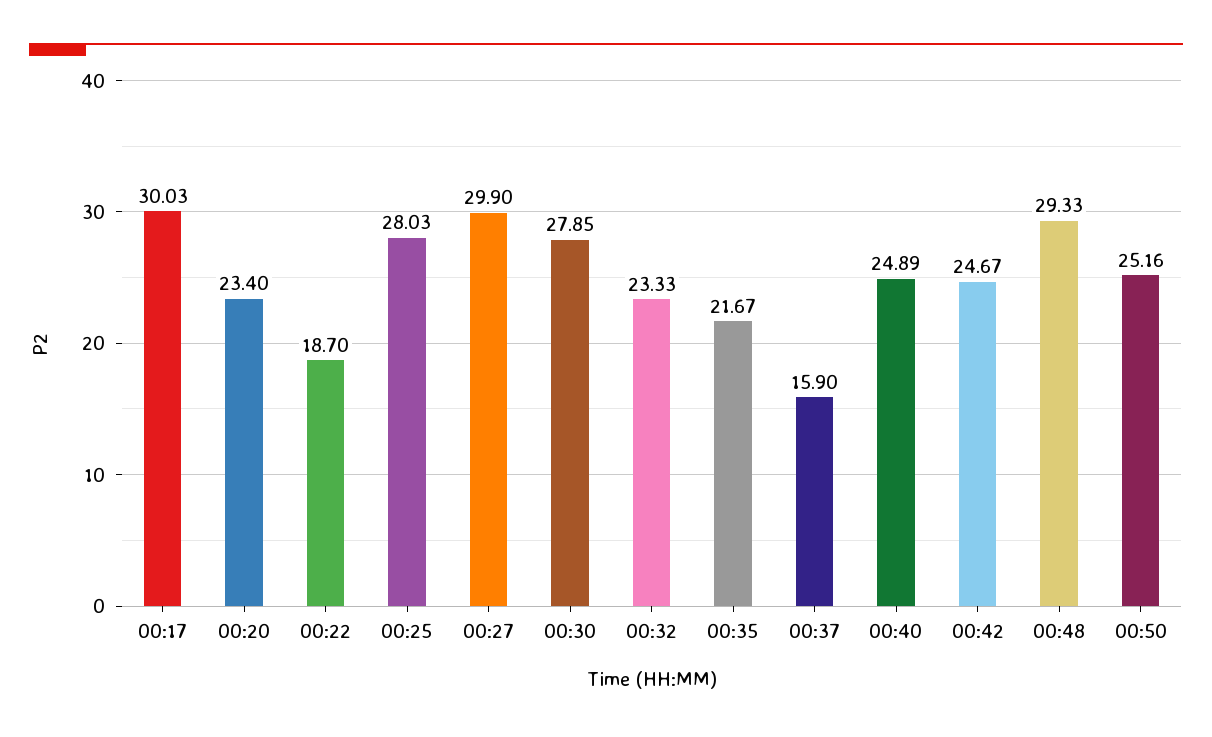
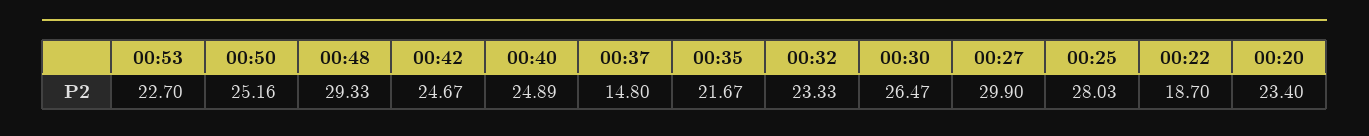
00:17: 30.03 -> none
00:30: 27.85 -> 26.47
00:37: 15.9 -> 14.8
00:53: none -> 22.7

